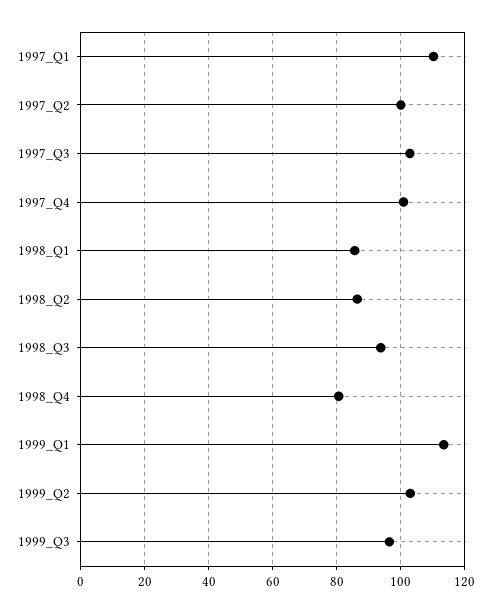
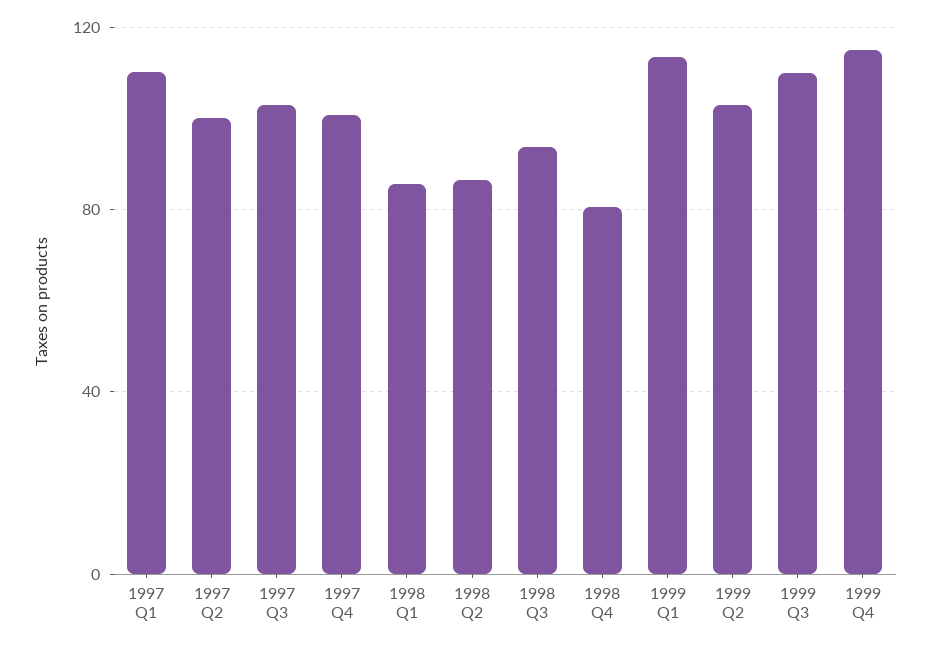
1999_Q3: 96 -> 110
1999 Q4: none -> 115

